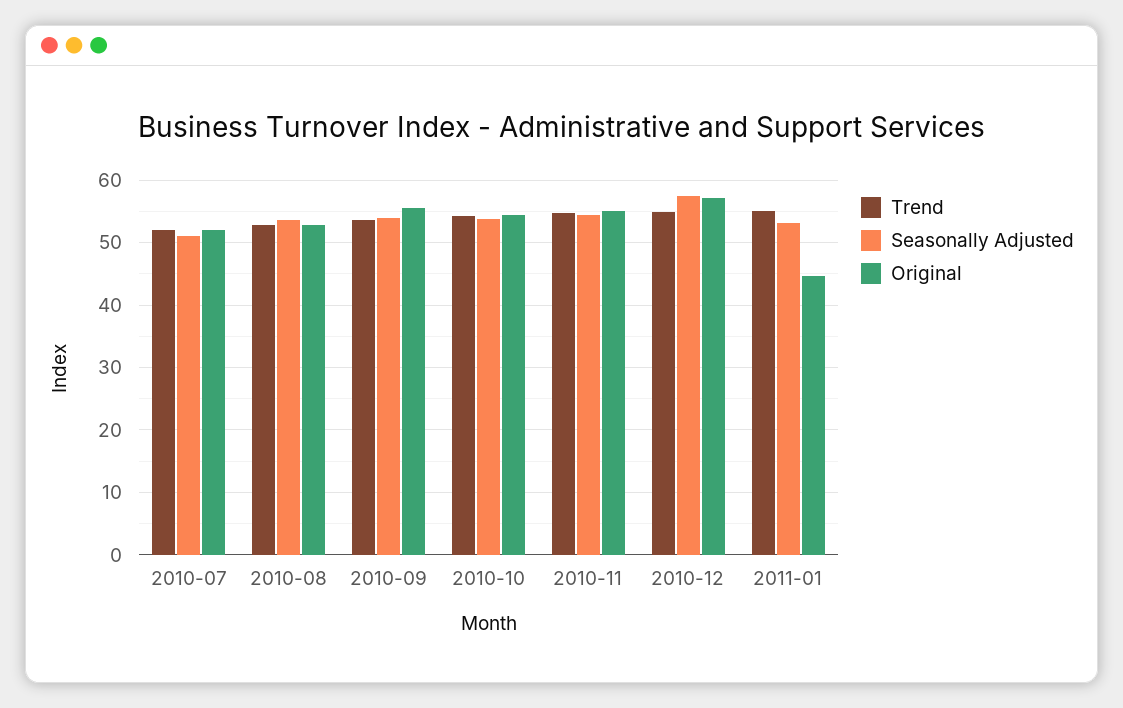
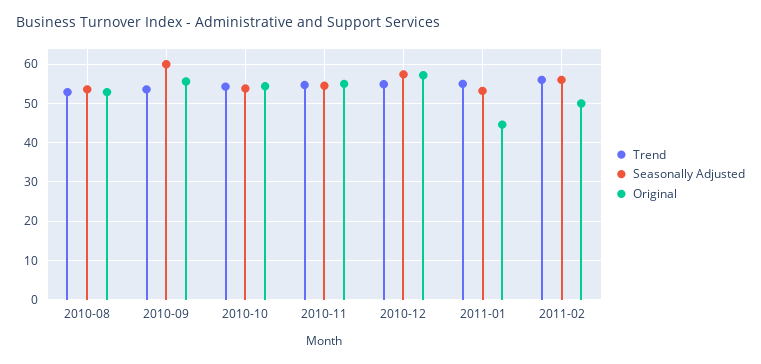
Trend, 2010-07: 52 -> none
Seasonally Adjusted, 2010-07: 51 -> none
Original, 2010-07: 52 -> none
Seasonally Adjusted, 2010-09: 54 -> 60
Trend, 2011-02: none -> 56
Seasonally Adjusted, 2011-02: none -> 56
Original, 2011-02: none -> 50

